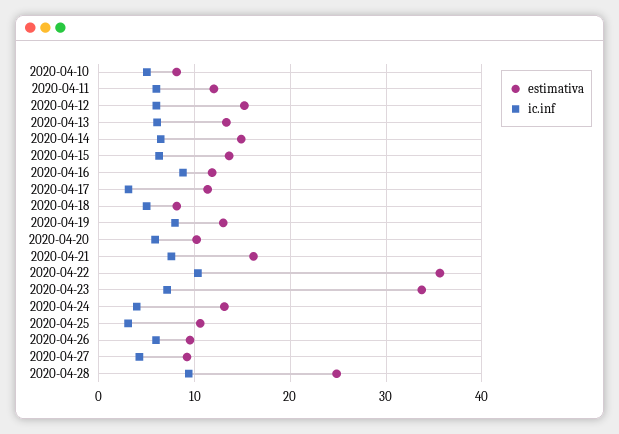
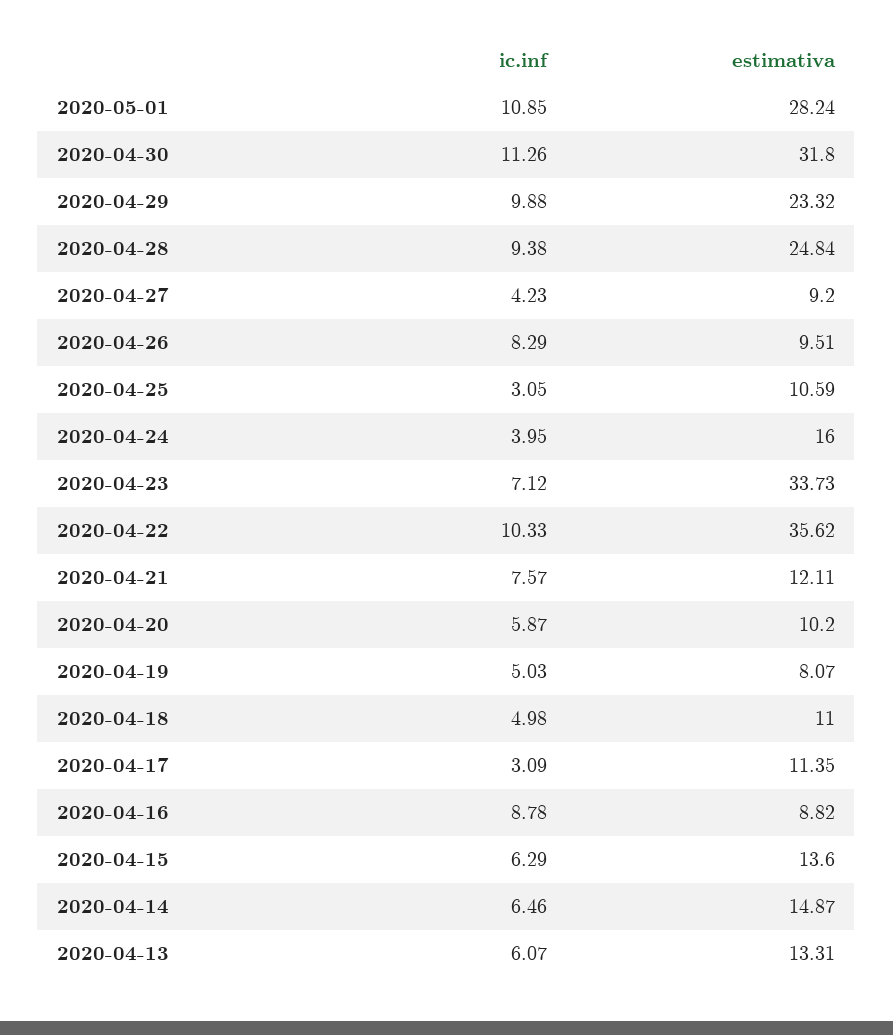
estimativa, 2020-04-10: 8 -> none
ic.inf, 2020-04-10: 5 -> none
estimativa, 2020-04-11: 12 -> none
ic.inf, 2020-04-11: 6 -> none
estimativa, 2020-04-12: 15 -> none
ic.inf, 2020-04-12: 6 -> none
estimativa, 2020-04-16: 12 -> 8.82
estimativa, 2020-04-18: 8 -> 11
estimativa, 2020-04-19: 13 -> 8.07
ic.inf, 2020-04-19: 8 -> 5.03
estimativa, 2020-04-21: 16 -> 12.11
estimativa, 2020-04-24: 13 -> 16
ic.inf, 2020-04-26: 6 -> 8.29
ic.inf, 2020-05-01: none -> 10.85
estimativa, 2020-05-01: none -> 28.24
ic.inf, 2020-04-30: none -> 11.26
estimativa, 2020-04-30: none -> 31.8
ic.inf, 2020-04-29: none -> 9.88
estimativa, 2020-04-29: none -> 23.32

